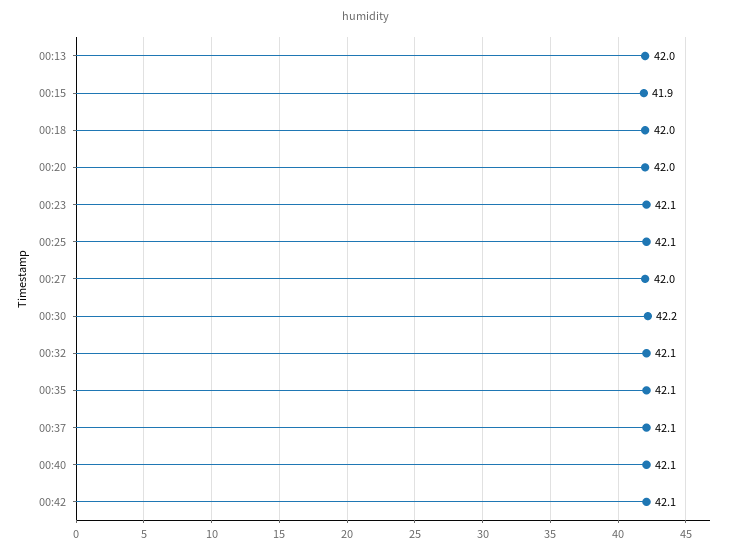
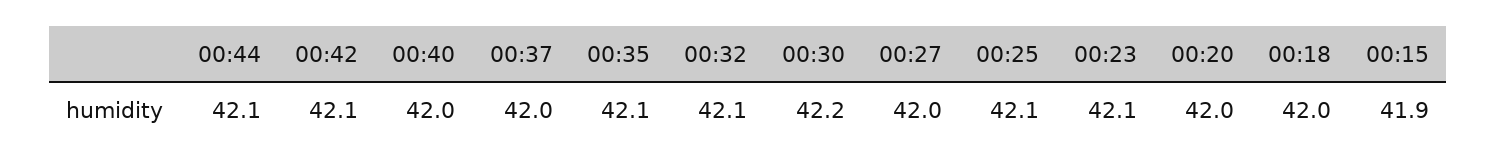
00:13: 42 -> none
00:37: 42.1 -> 42
00:40: 42.1 -> 42
00:44: none -> 42.1

